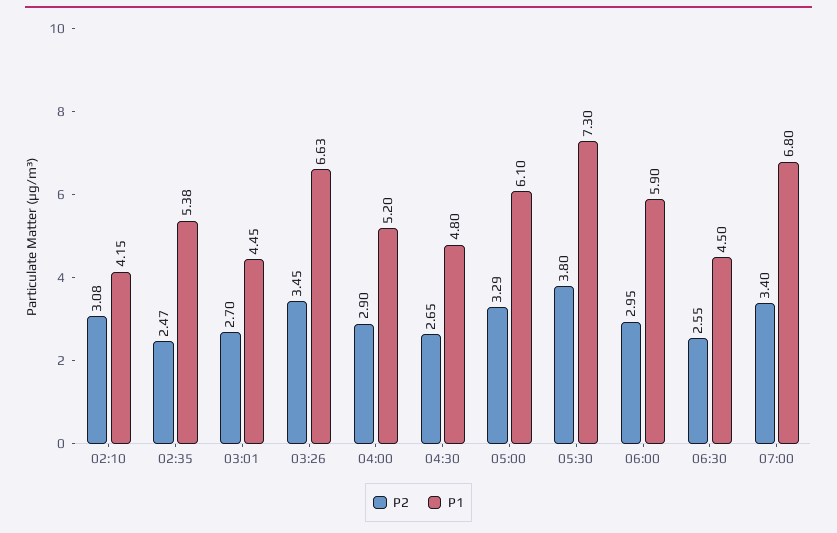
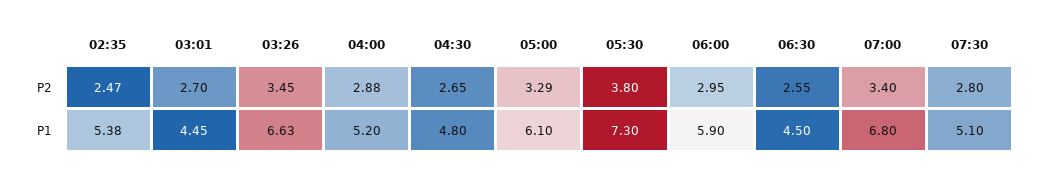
P2, 02:10: 3.08 -> none
P1, 02:10: 4.15 -> none
P2, 04:00: 2.9 -> 2.88
P2, 07:30: none -> 2.8
P1, 07:30: none -> 5.1

